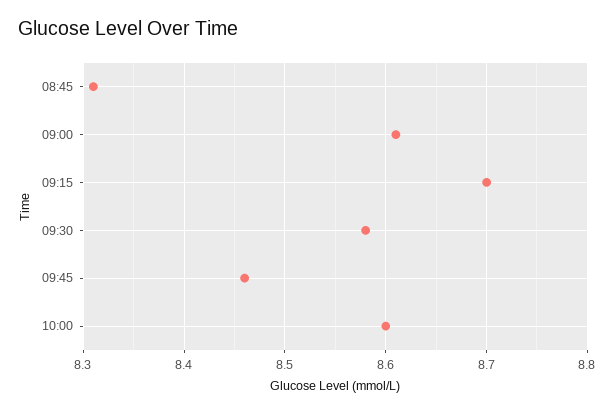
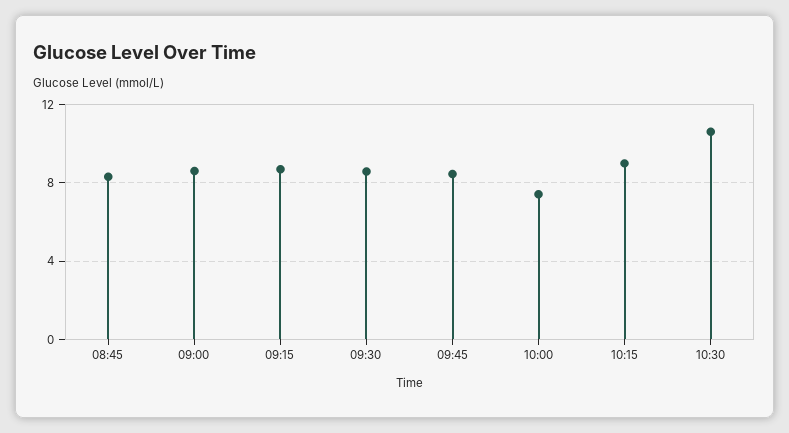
10:00: 8.6 -> 7.5
10:15: none -> 9
10:30: none -> 10.5

